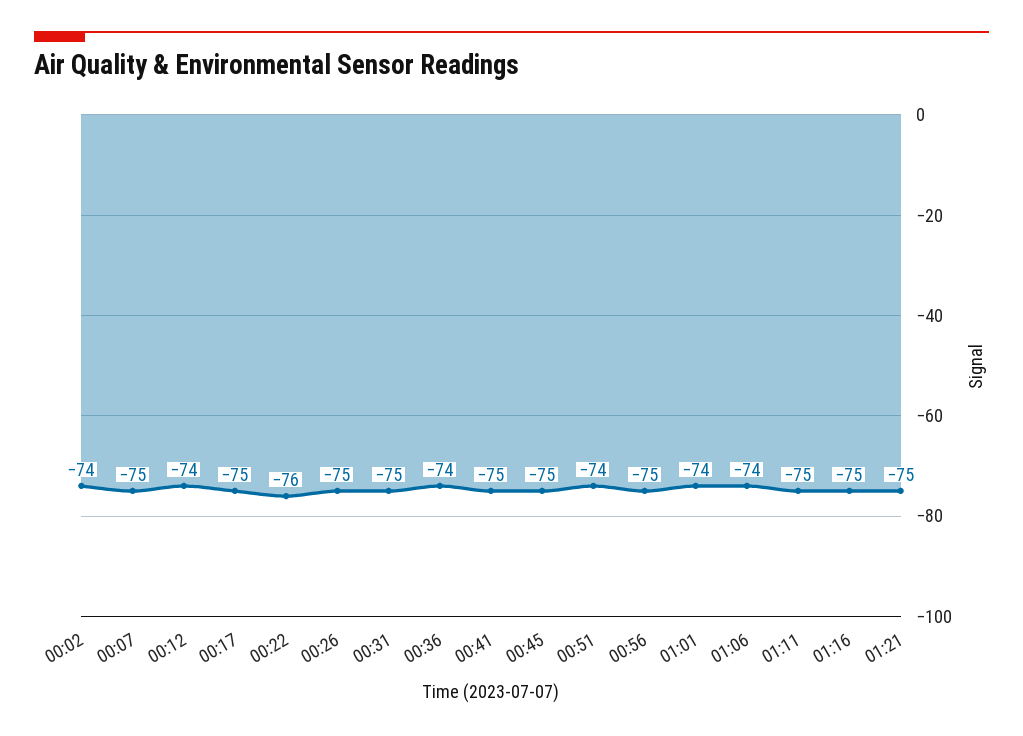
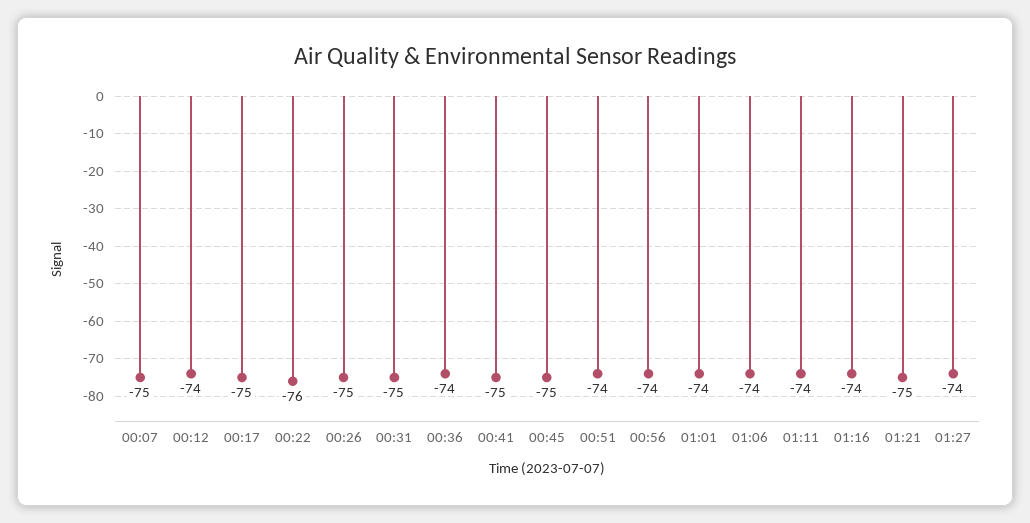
00:02: -74 -> none
00:56: -75 -> -74
01:11: -75 -> -74
01:16: -75 -> -74
01:27: none -> -74

